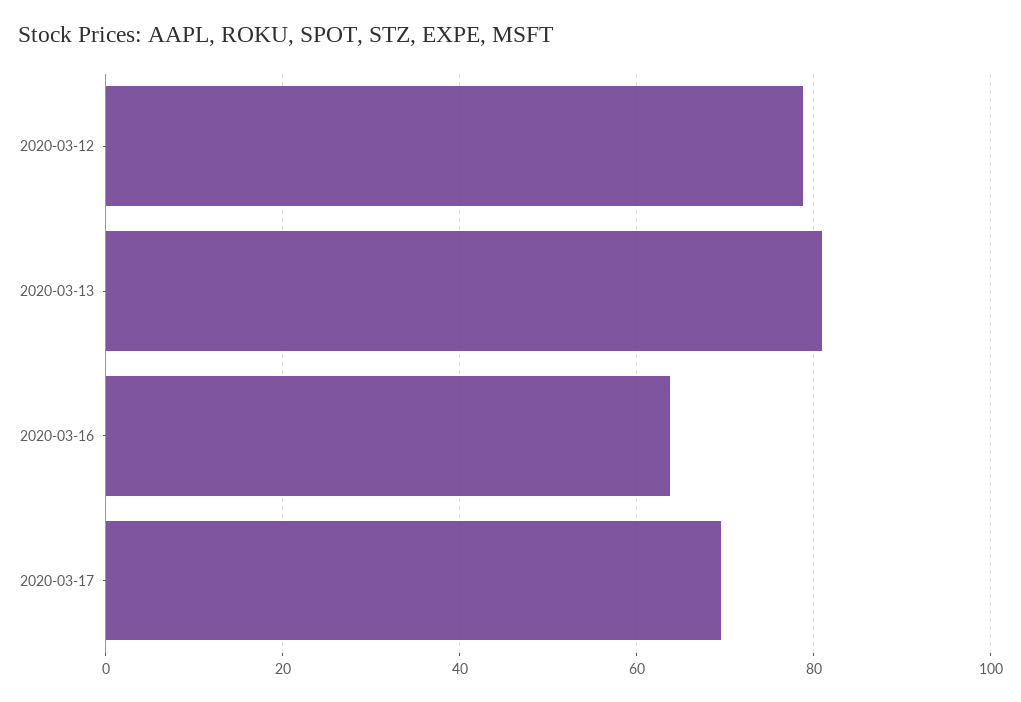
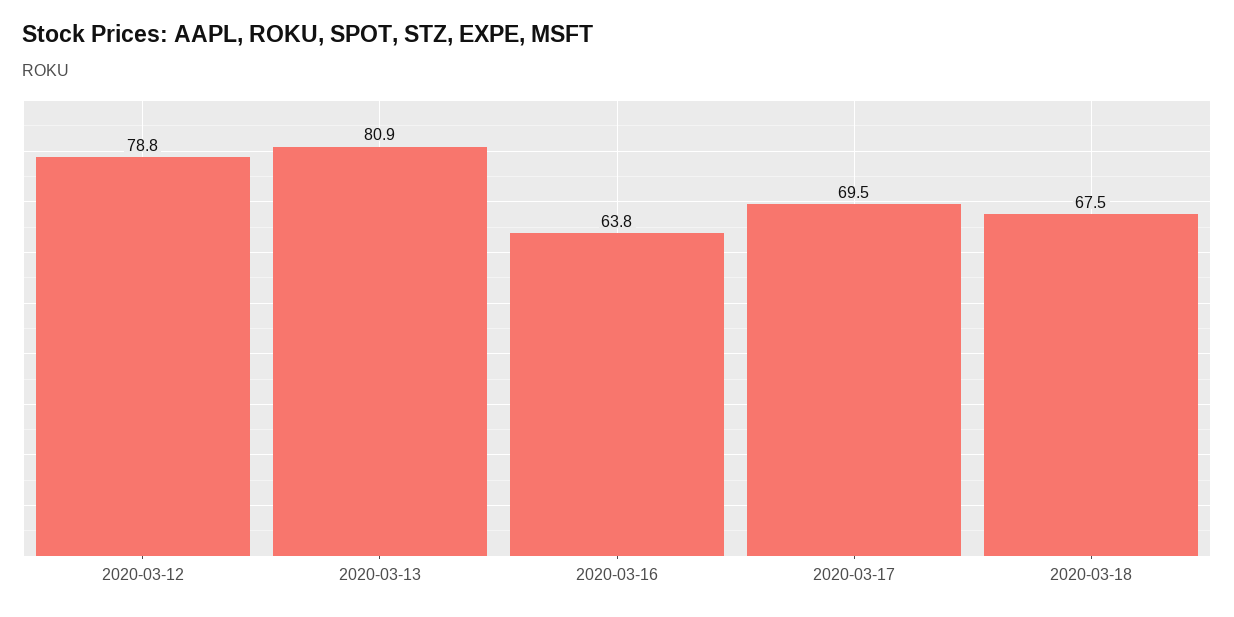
2020-03-18: none -> 67.5

